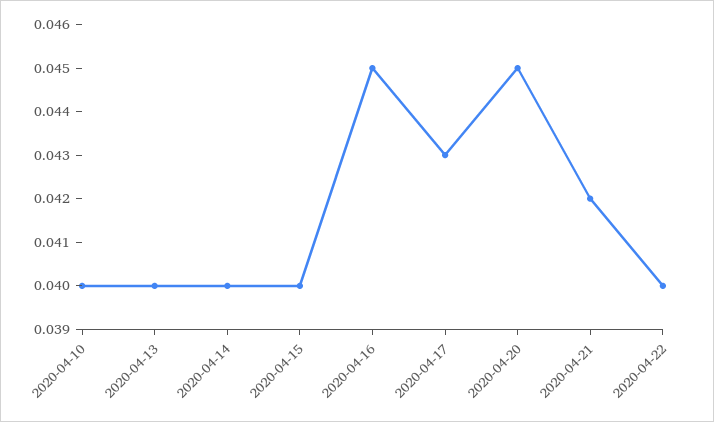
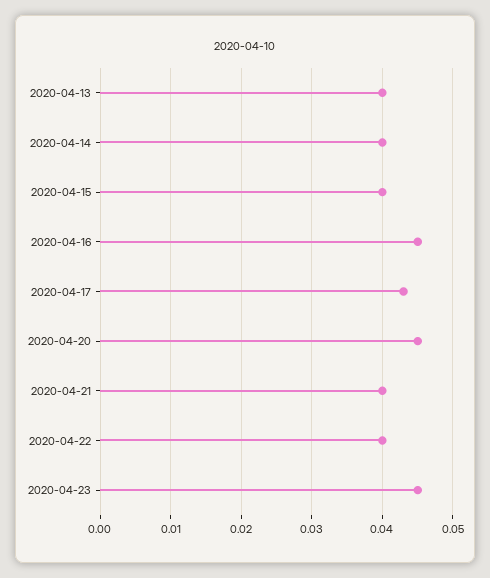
2020-04-10: 0.04 -> none
2020-04-21: 0.042 -> 0.04
2020-04-23: none -> 0.045

